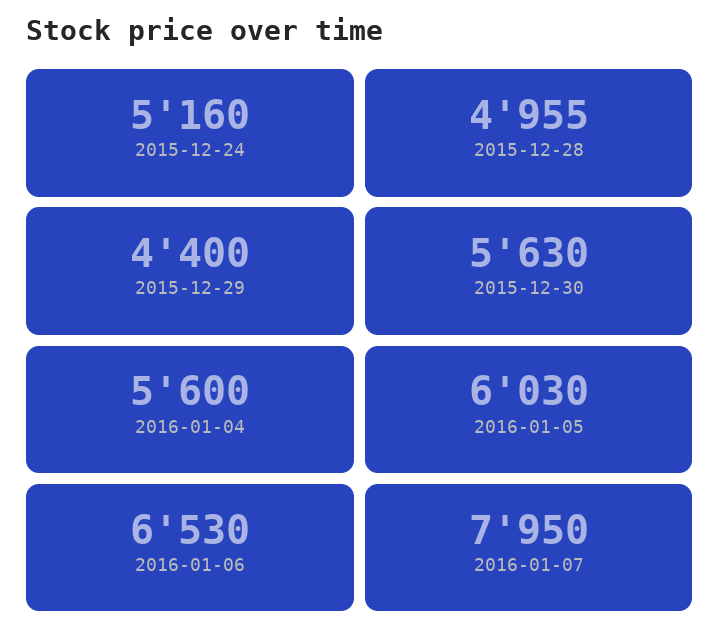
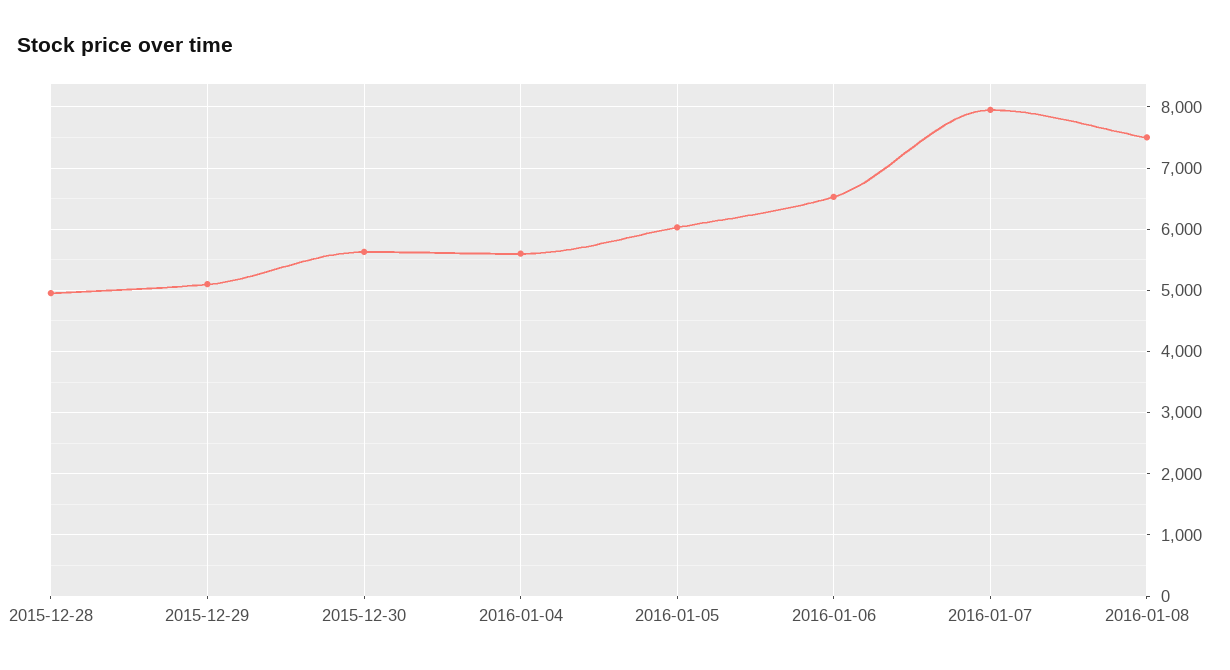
2015-12-24: 5160 -> none
2015-12-29: 4400 -> 5100
2016-01-08: none -> 7500

